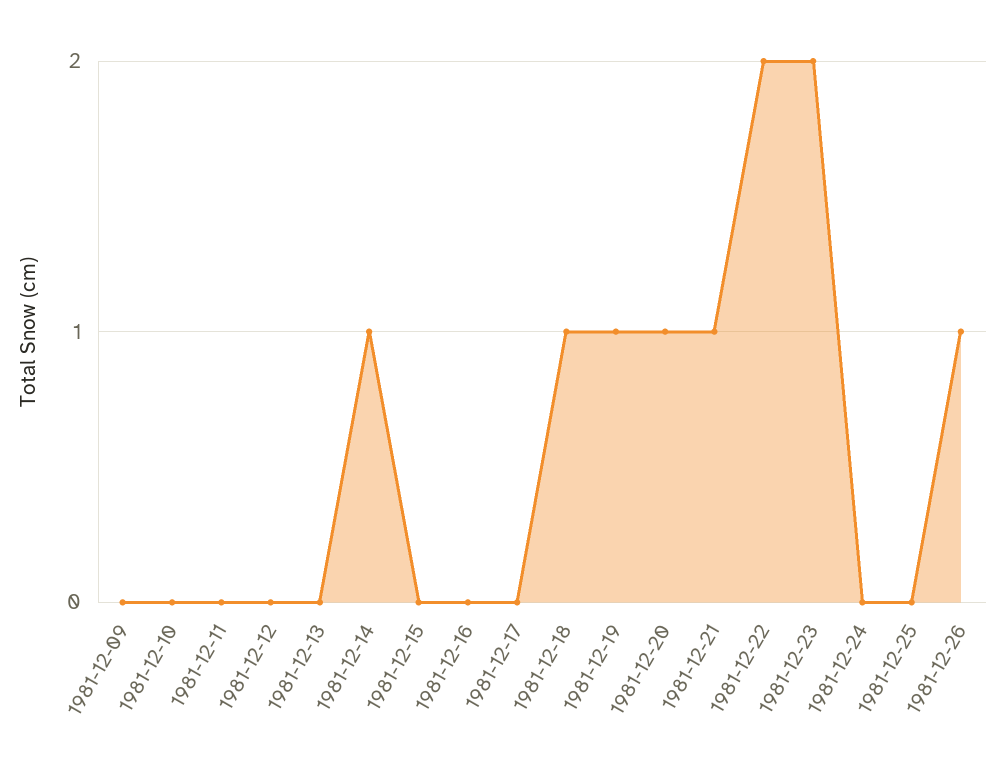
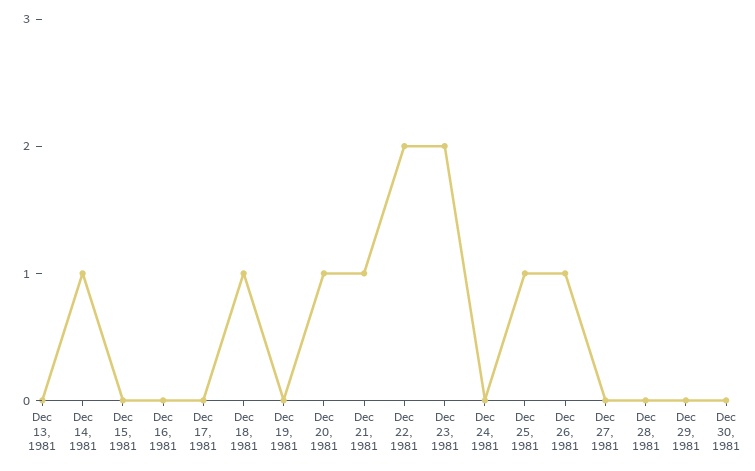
1981-12-09: 0 -> none
1981-12-10: 0 -> none
1981-12-11: 0 -> none
1981-12-12: 0 -> none
1981-12-19: 1 -> 0
1981-12-25: 0 -> 1
Dec 27, 1981: none -> 0
Dec 28, 1981: none -> 0
Dec 29, 1981: none -> 0
Dec 30, 1981: none -> 0

